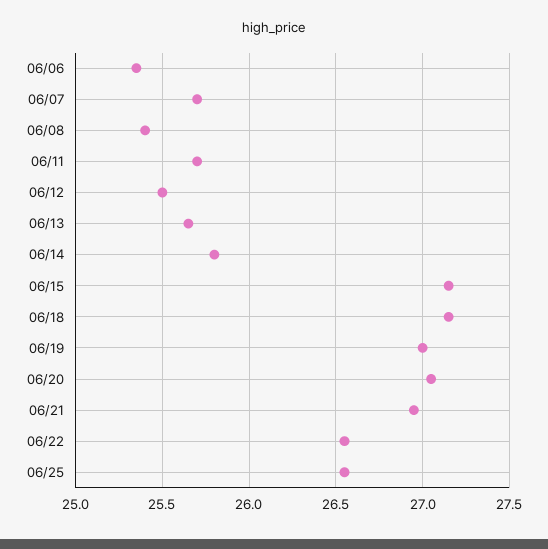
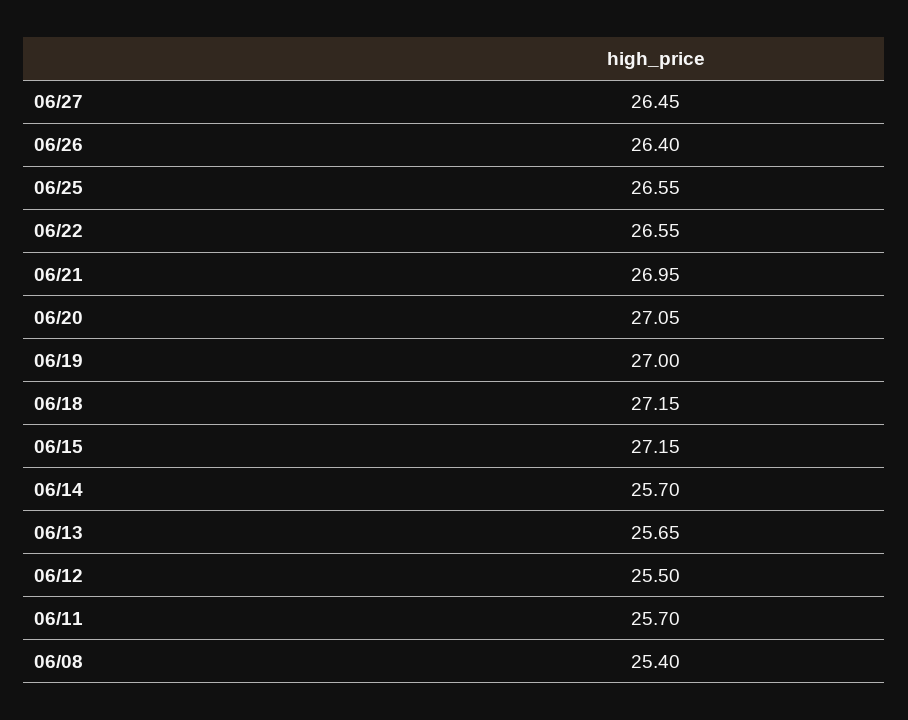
06/06: 25.35 -> none
06/07: 25.7 -> none
06/14: 25.8 -> 25.7
06/27: none -> 26.45
06/26: none -> 26.4

